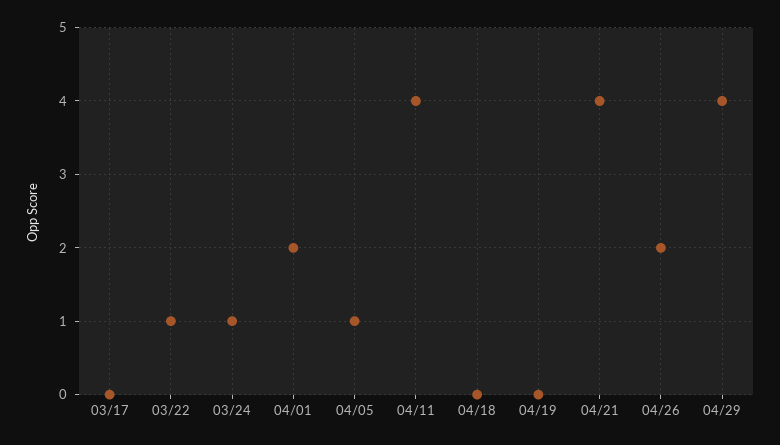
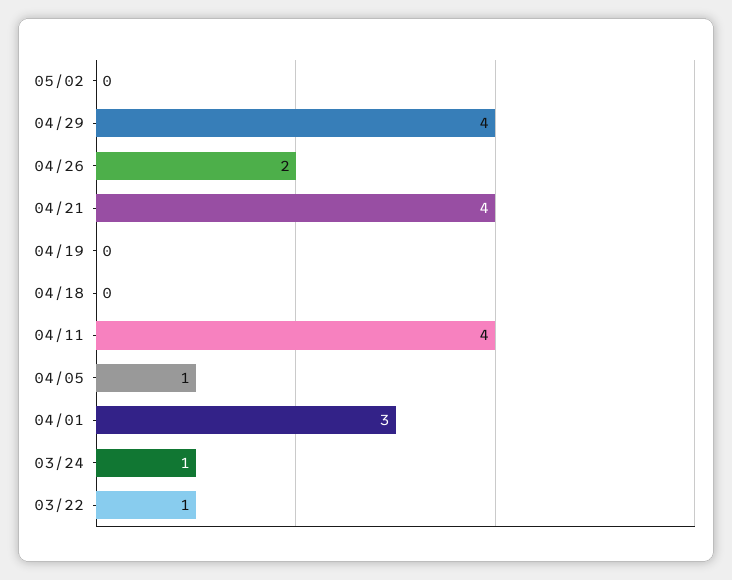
03/17: 0 -> none
04/01: 2 -> 3
05/02: none -> 0

